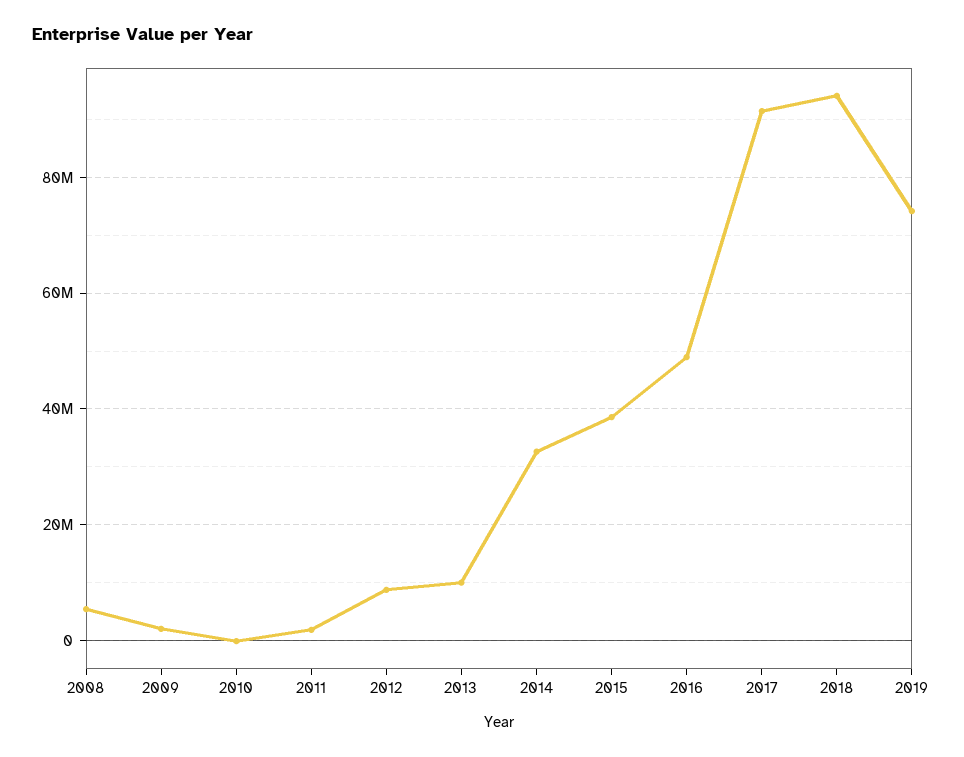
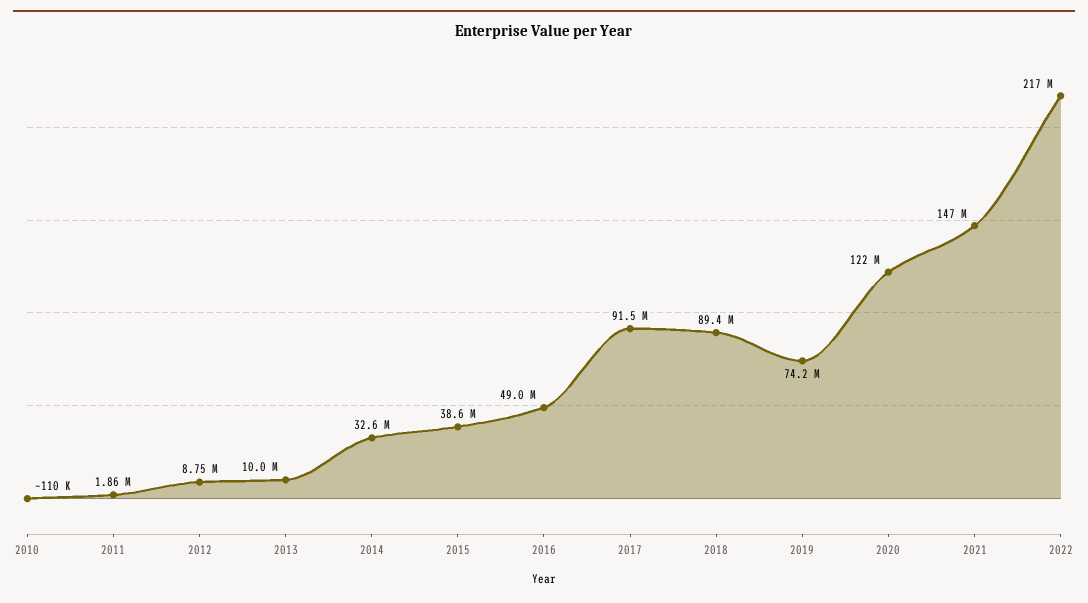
2008: 6000000 -> none
2009: 2000000 -> none
2018: 94000000 -> 89400000
2020: none -> 122000000
2021: none -> 147000000
2022: none -> 217000000

